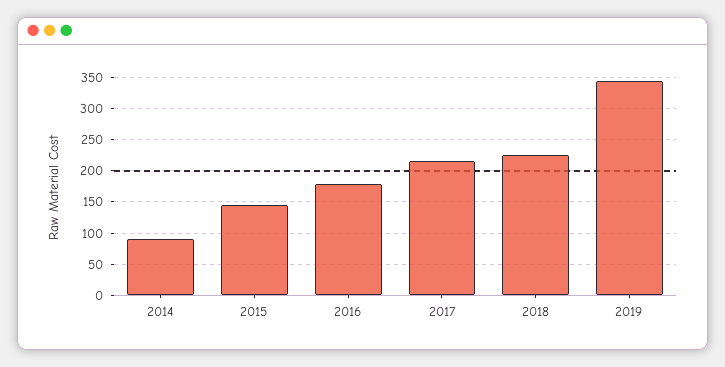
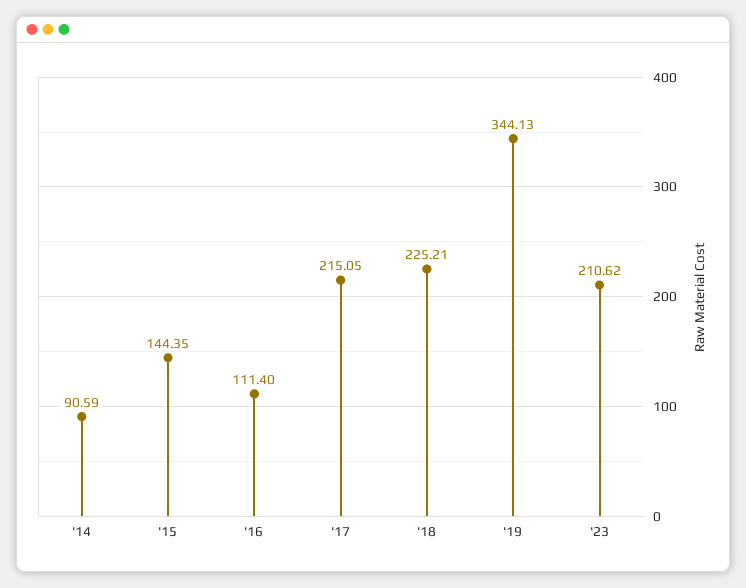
2016: 180 -> 111.4
'23: none -> 210.62

